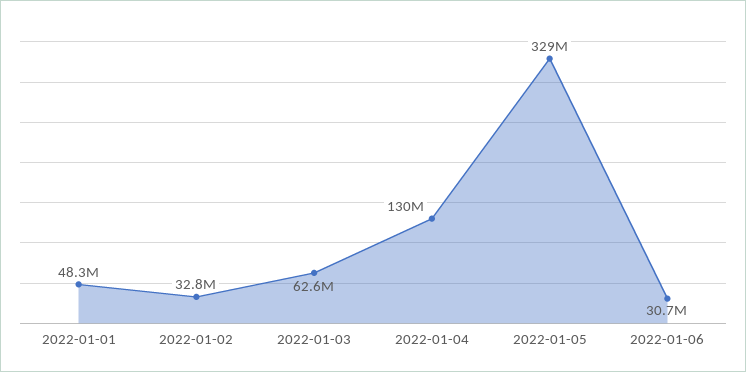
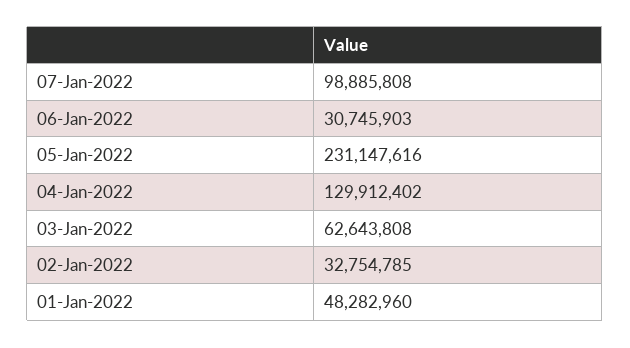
2022-01-05: 329000000 -> 231147616
07-Jan-2022: none -> 98885808

